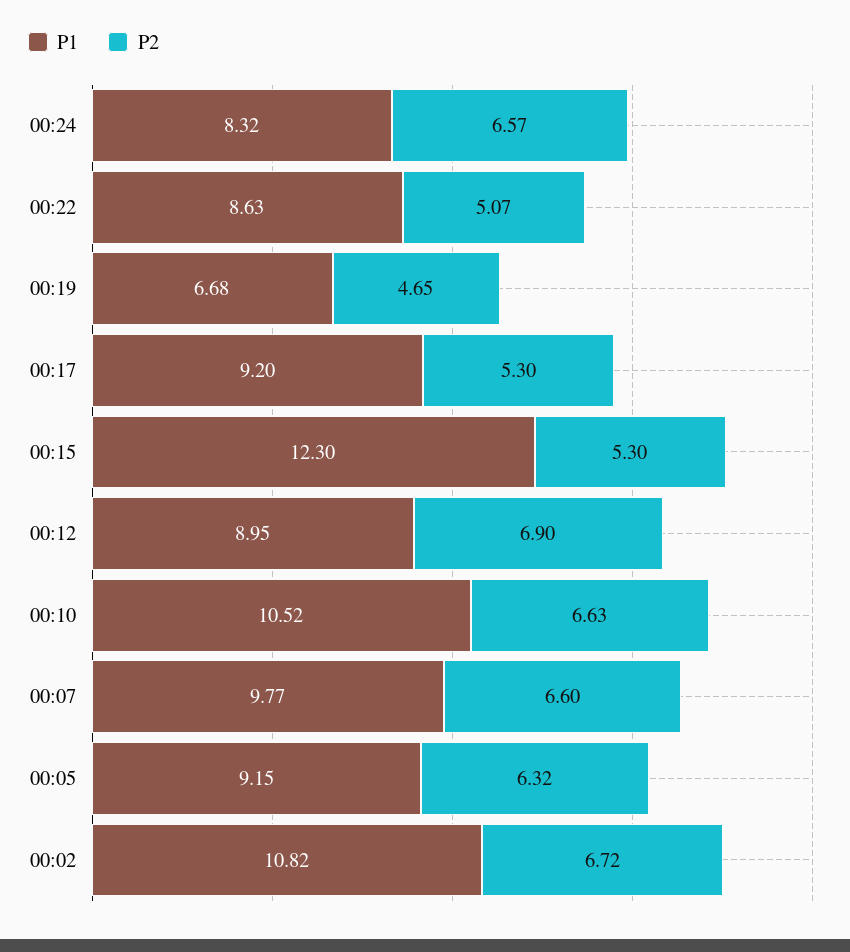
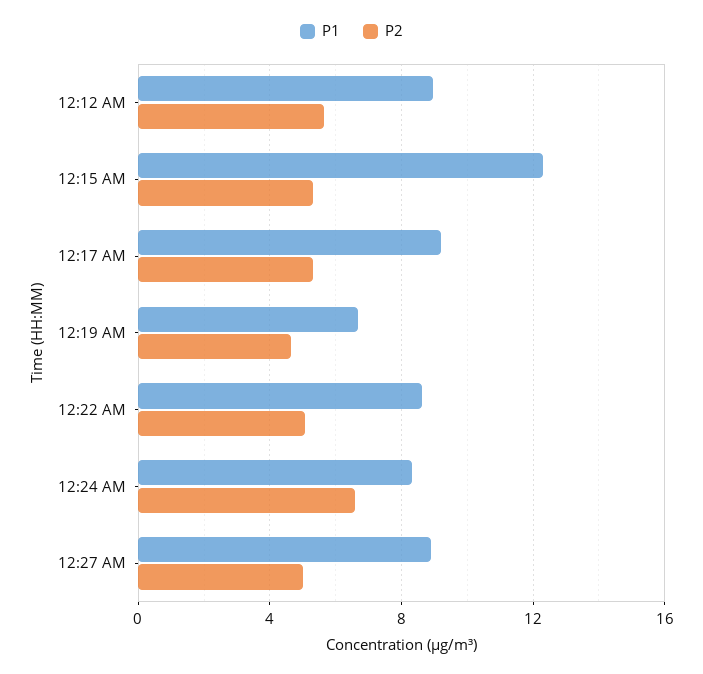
P2, 00:12: 6.9 -> 5.5
P1, 00:10: 10.52 -> none
P2, 00:10: 6.63 -> none
P1, 00:07: 9.77 -> none
P2, 00:07: 6.6 -> none
P1, 00:05: 9.15 -> none
P2, 00:05: 6.32 -> none
P1, 00:02: 10.82 -> none
P2, 00:02: 6.72 -> none
P1, 12:27 AM: none -> 9
P2, 12:27 AM: none -> 5

